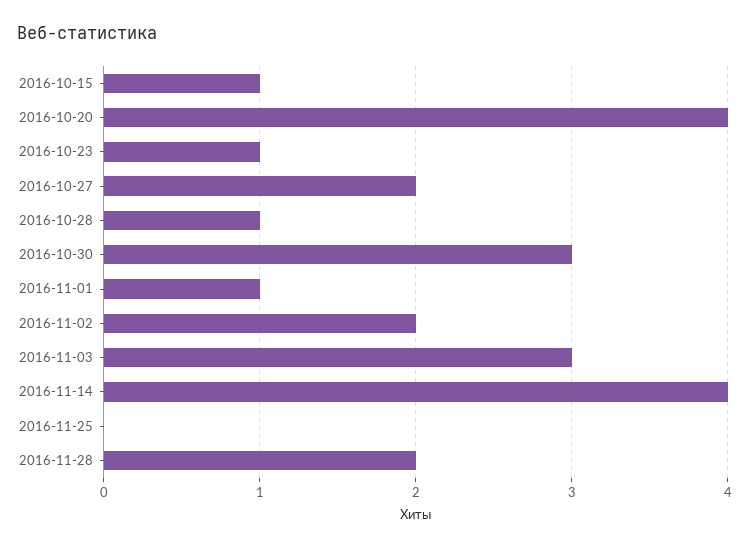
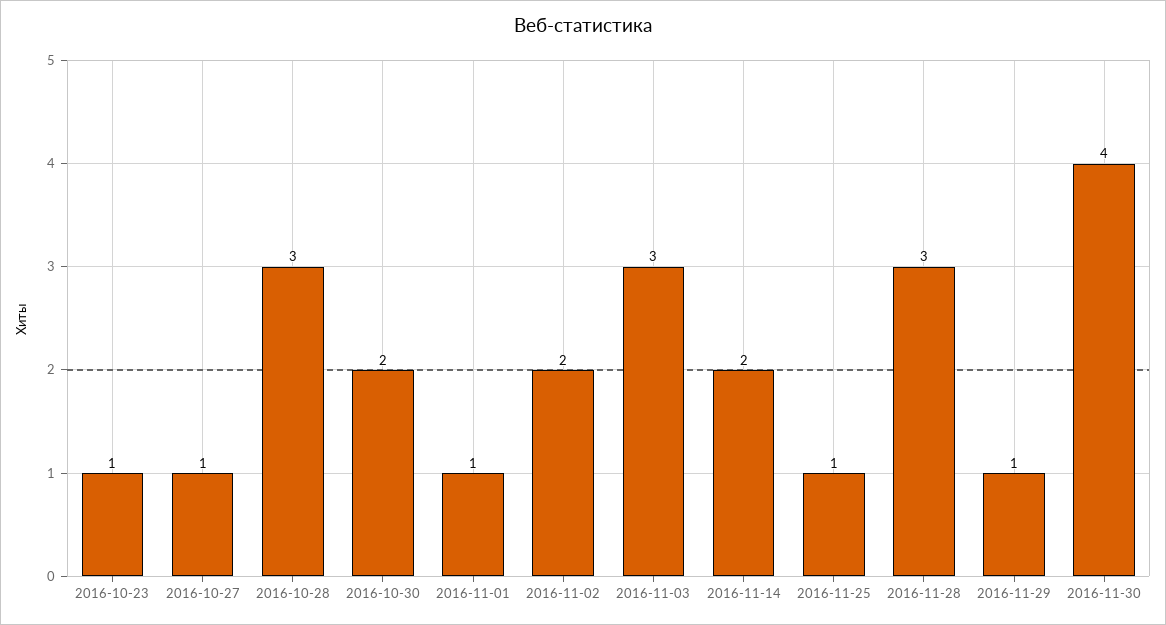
2016-10-15: 1 -> none
2016-10-20: 4 -> none
2016-10-27: 2 -> 1
2016-10-28: 1 -> 3
2016-10-30: 3 -> 2
2016-11-14: 4 -> 2
2016-11-25: 0 -> 1
2016-11-28: 2 -> 3
2016-11-29: none -> 1
2016-11-30: none -> 4

